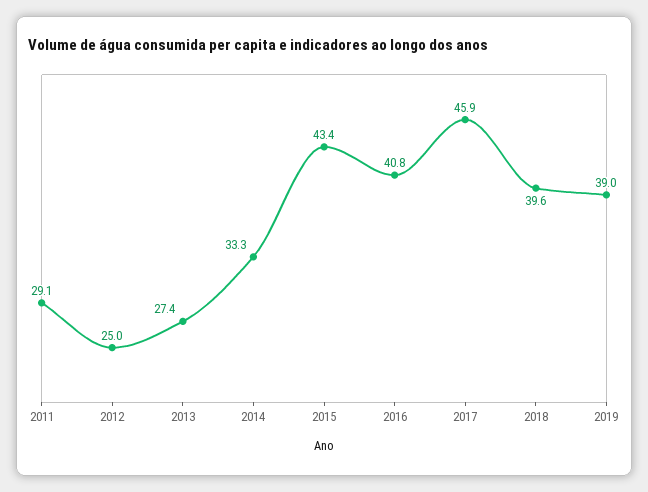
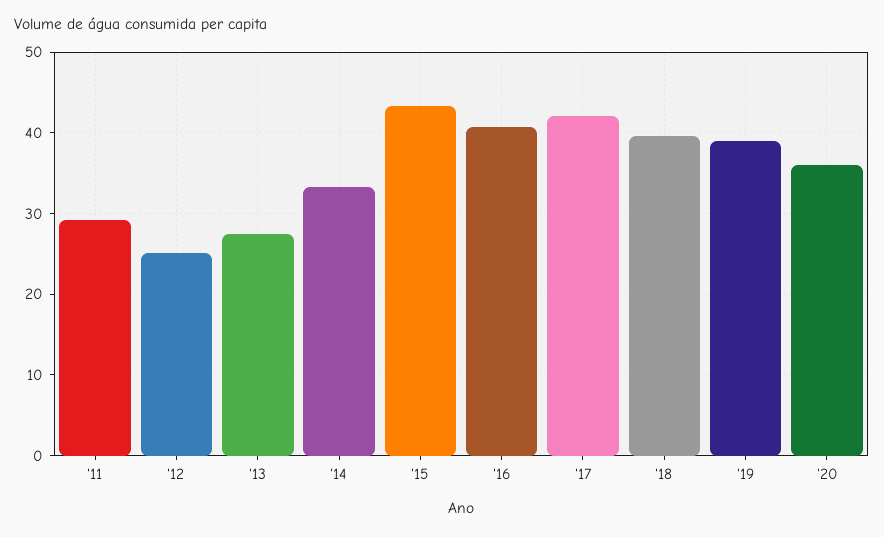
2017: 45.9 -> 42
'20: none -> 36

